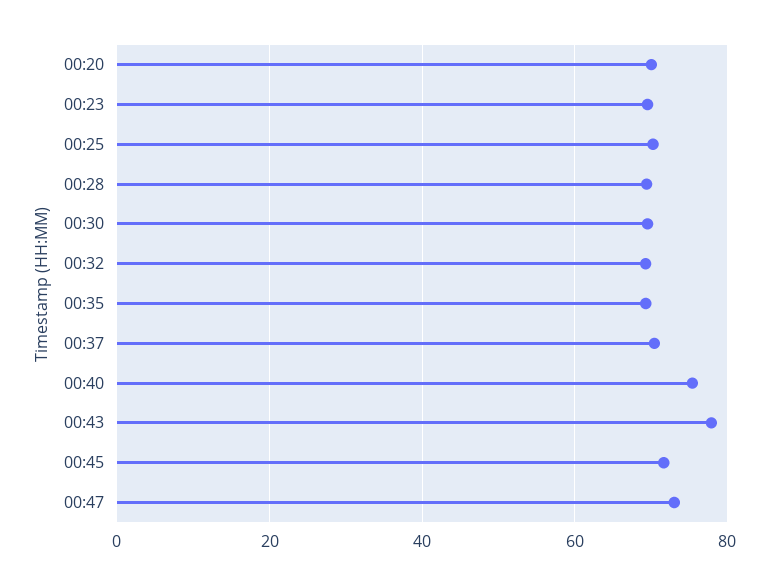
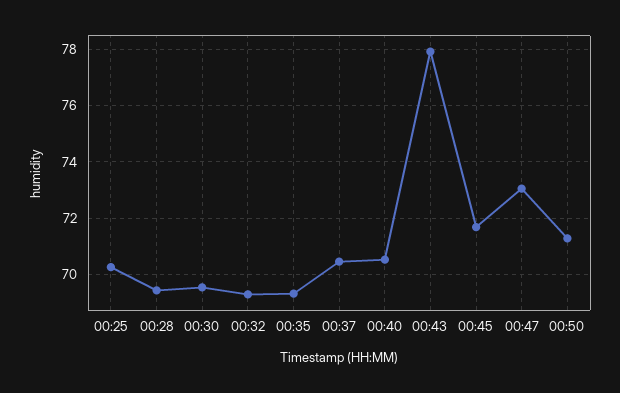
00:20: 70 -> none
00:23: 70 -> none
00:40: 76 -> 70.5
00:50: none -> 71.25

